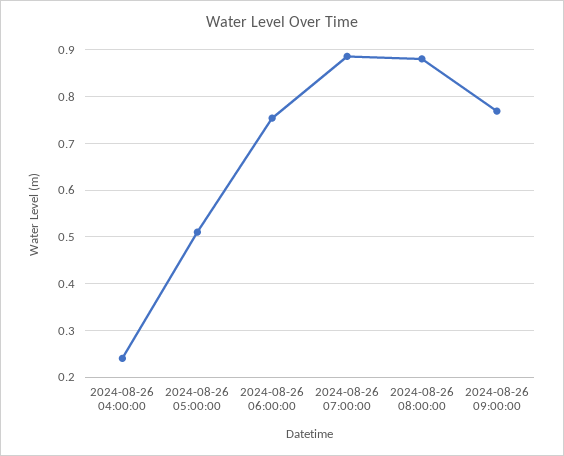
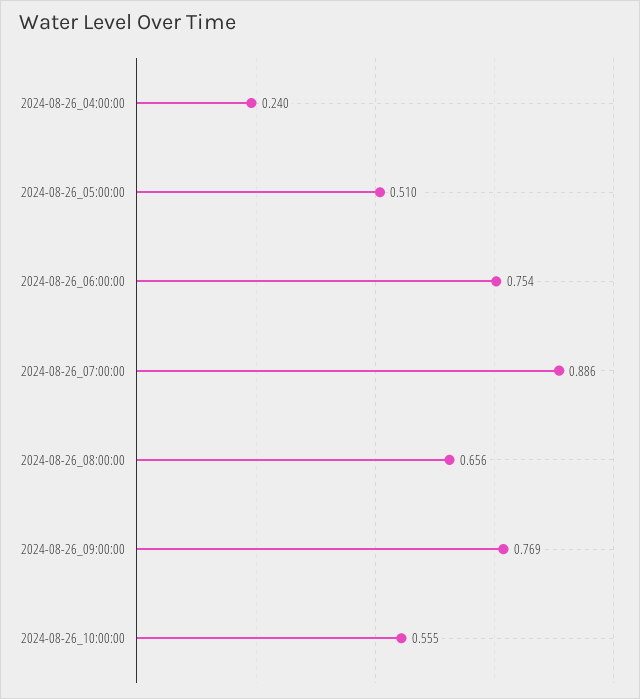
2024-08-26 08:00:00: 0.88 -> 0.656
2024-08-26_10:00:00: none -> 0.555

